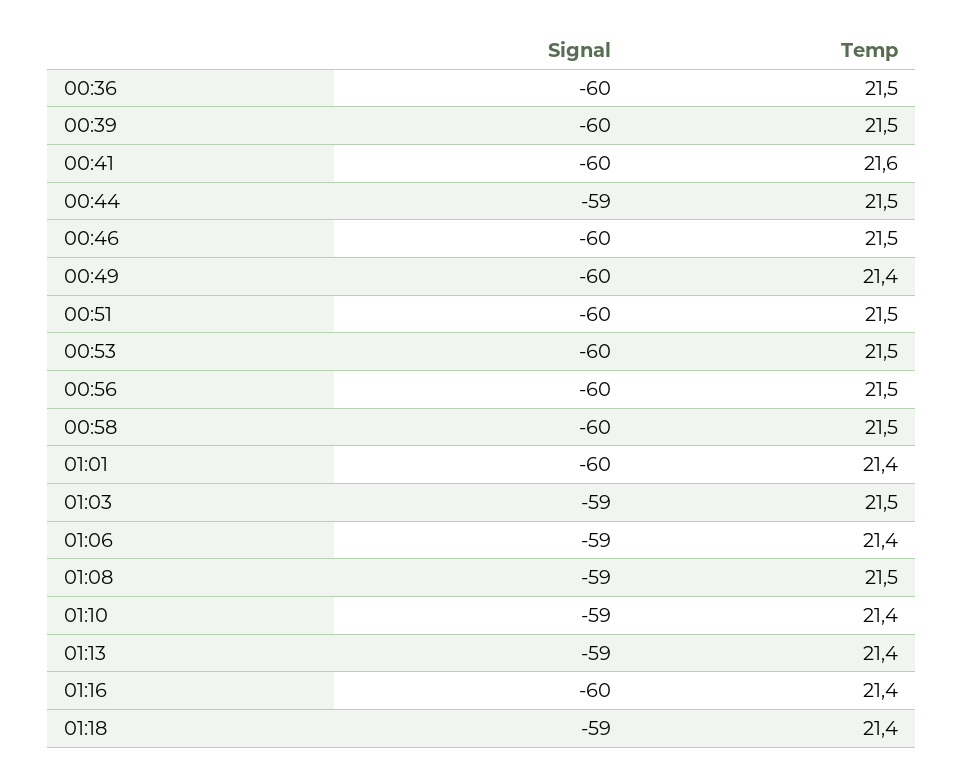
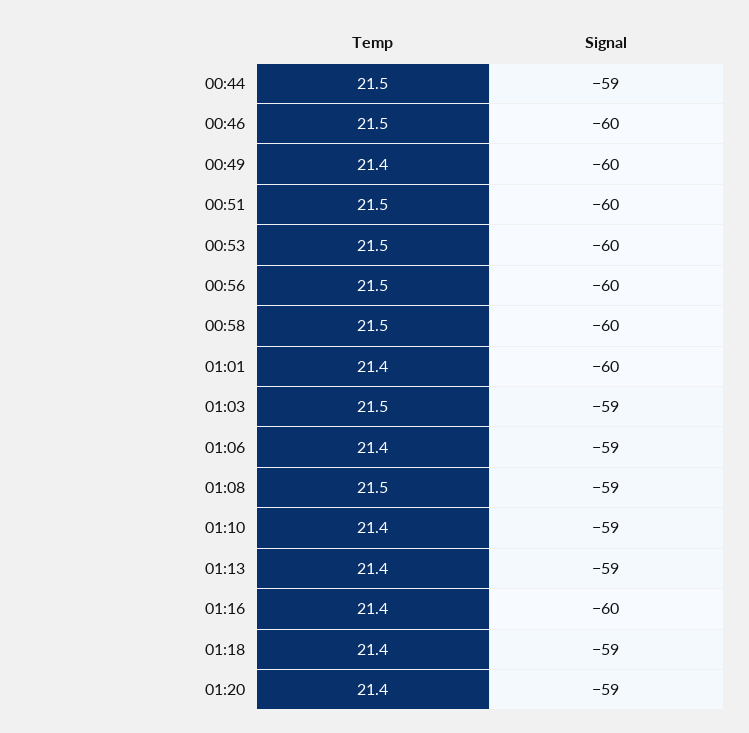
Signal, 00:36: -60 -> none
Temp, 00:36: 21.5 -> none
Signal, 00:39: -60 -> none
Temp, 00:39: 21.5 -> none
Signal, 00:41: -60 -> none
Temp, 00:41: 21.6 -> none
Temp, 01:20: none -> 21.4
Signal, 01:20: none -> -59

